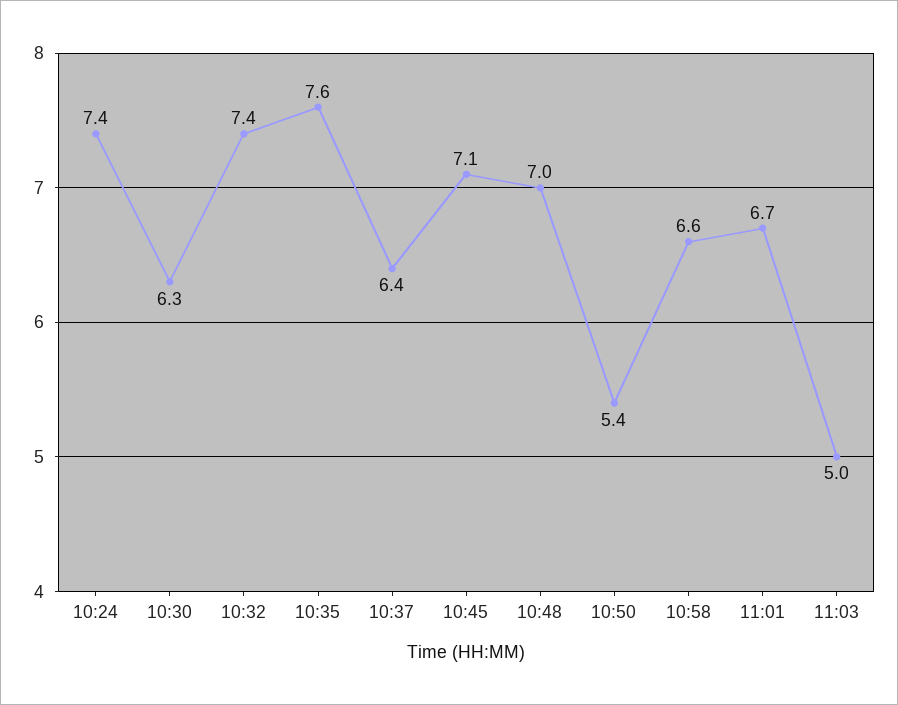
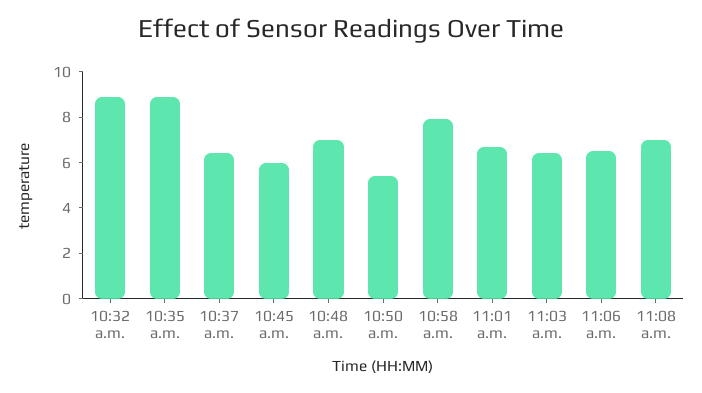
10:24: 7.4 -> none
10:30: 6.3 -> none
10:32: 7.4 -> 9
10:35: 7.6 -> 9
10:45: 7.1 -> 6
10:58: 6.6 -> 8
11:03: 5 -> 6.5
11:06 a.m.: none -> 6.5
11:08 a.m.: none -> 7

